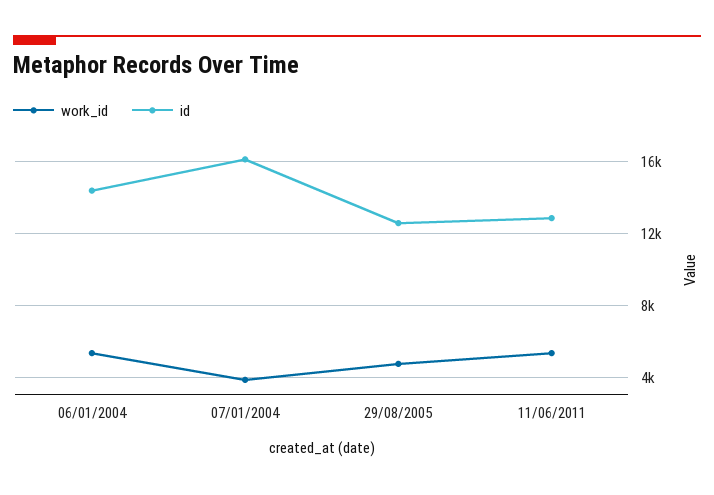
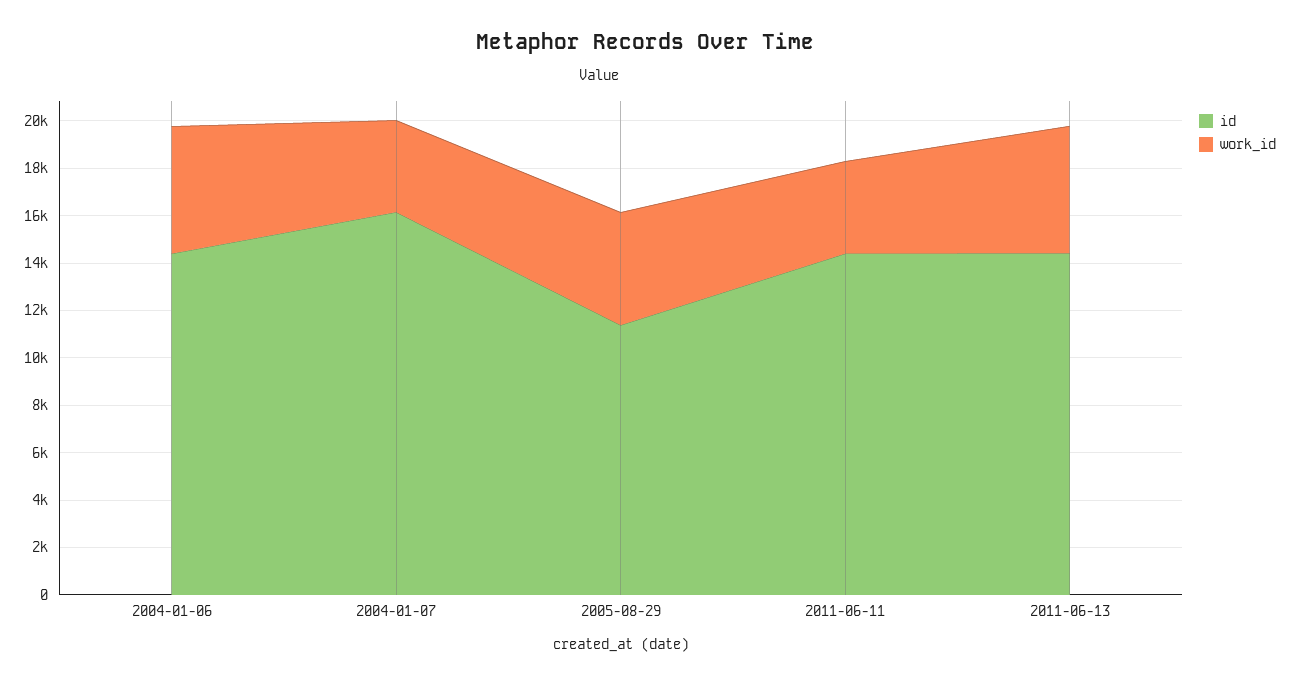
id, 29/08/2005: 12500 -> 11500
work_id, 11/06/2011: 5500 -> 4000
id, 11/06/2011: 13000 -> 14500
id, 2011-06-13: none -> 14500
work_id, 2011-06-13: none -> 5500

